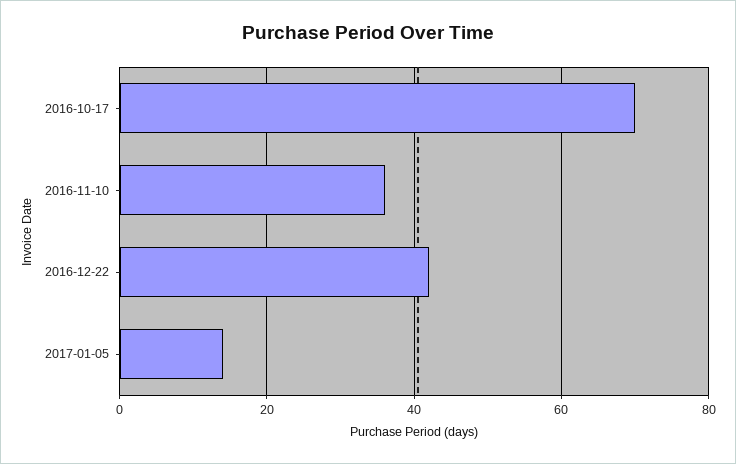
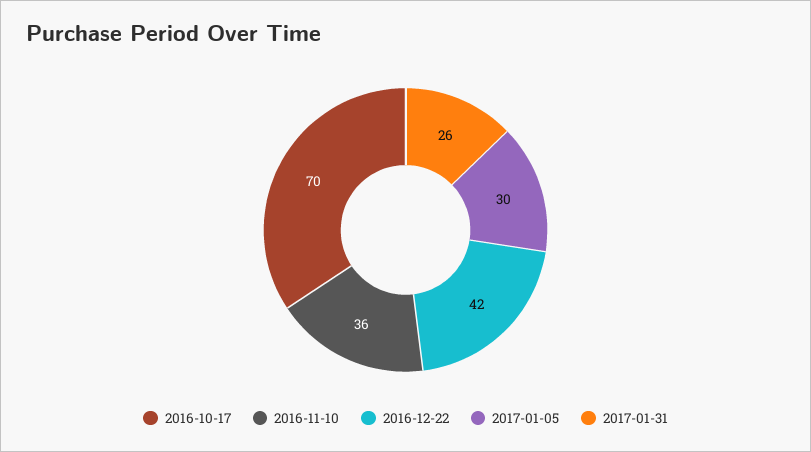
2017-01-05: 15 -> 30
2017-01-31: none -> 26

